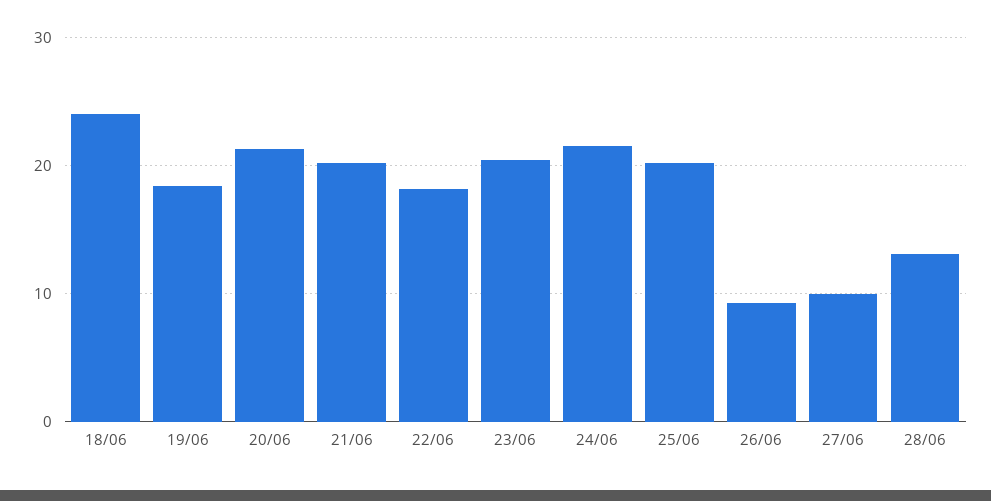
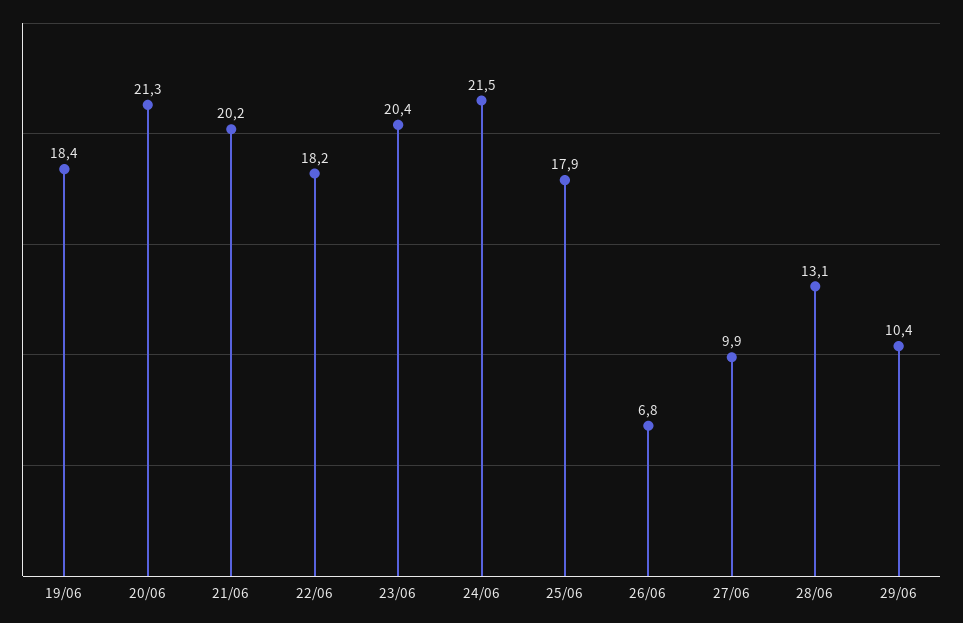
18/06: 24 -> none
25/06: 20 -> 17.9
26/06: 9 -> 6.8
29/06: none -> 10.4

